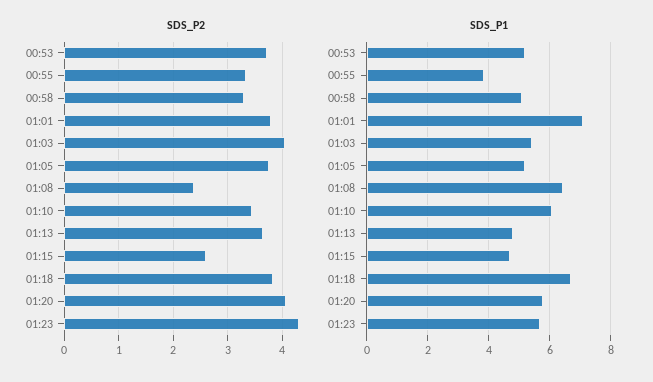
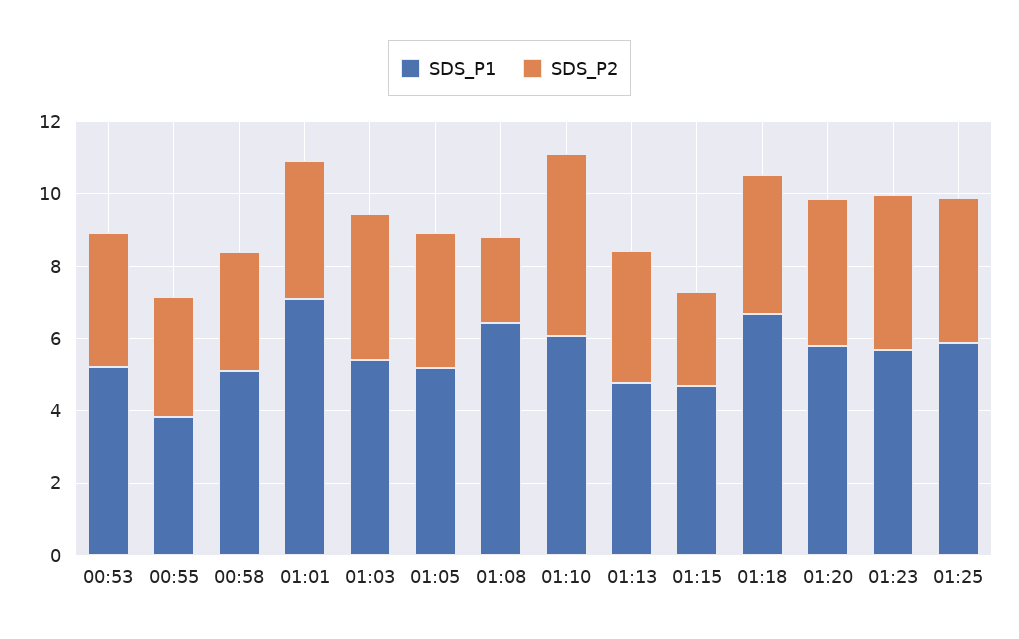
SDS_P2, 01:10: 3.4 -> 5
SDS_P1, 01:25: none -> 6
SDS_P2, 01:25: none -> 4

